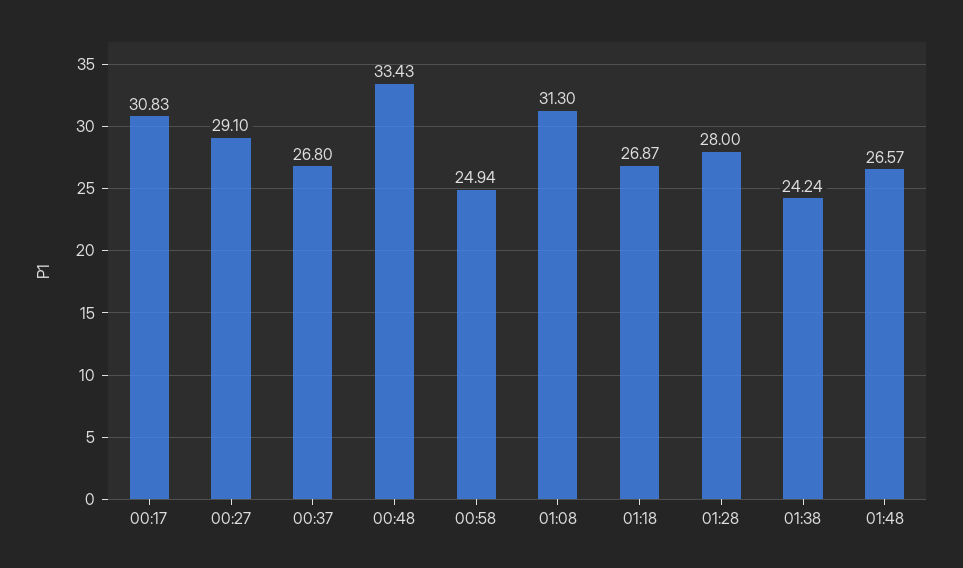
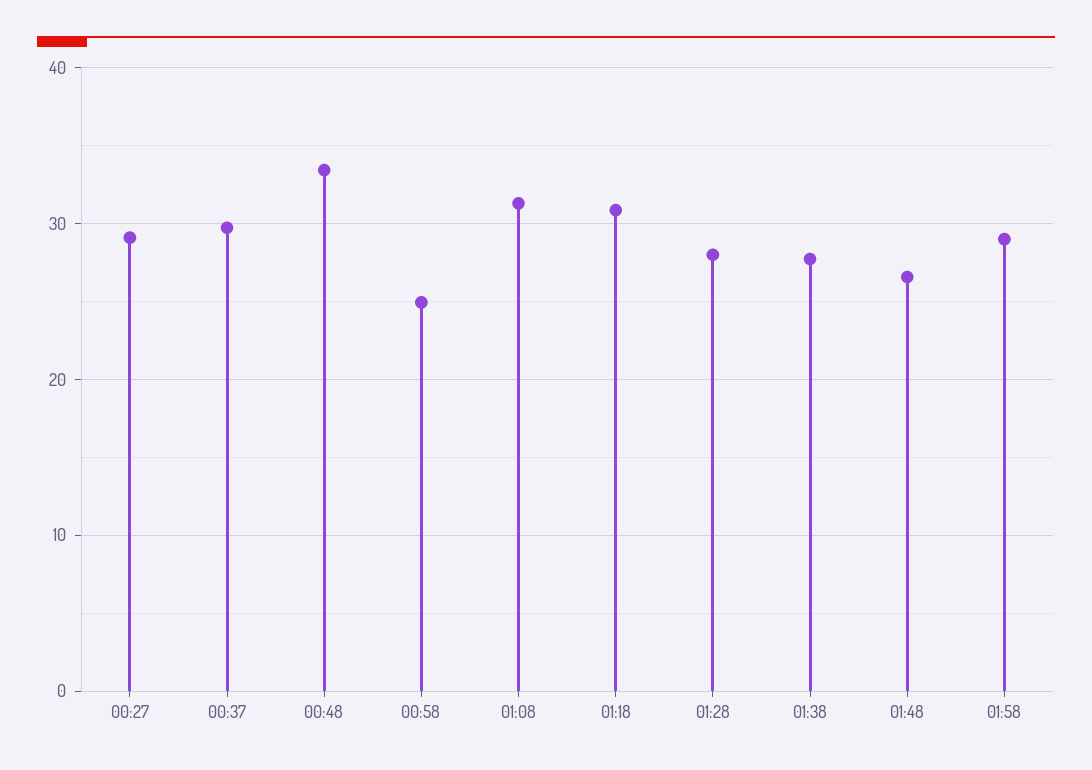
00:17: 30.83 -> none
00:37: 26.8 -> 30
01:18: 26.87 -> 31
01:38: 24.24 -> 28
01:58: none -> 29

